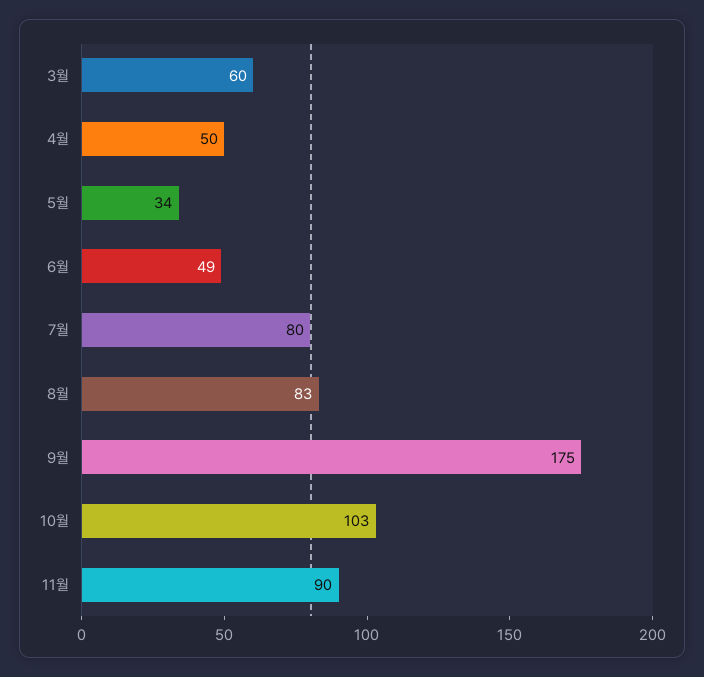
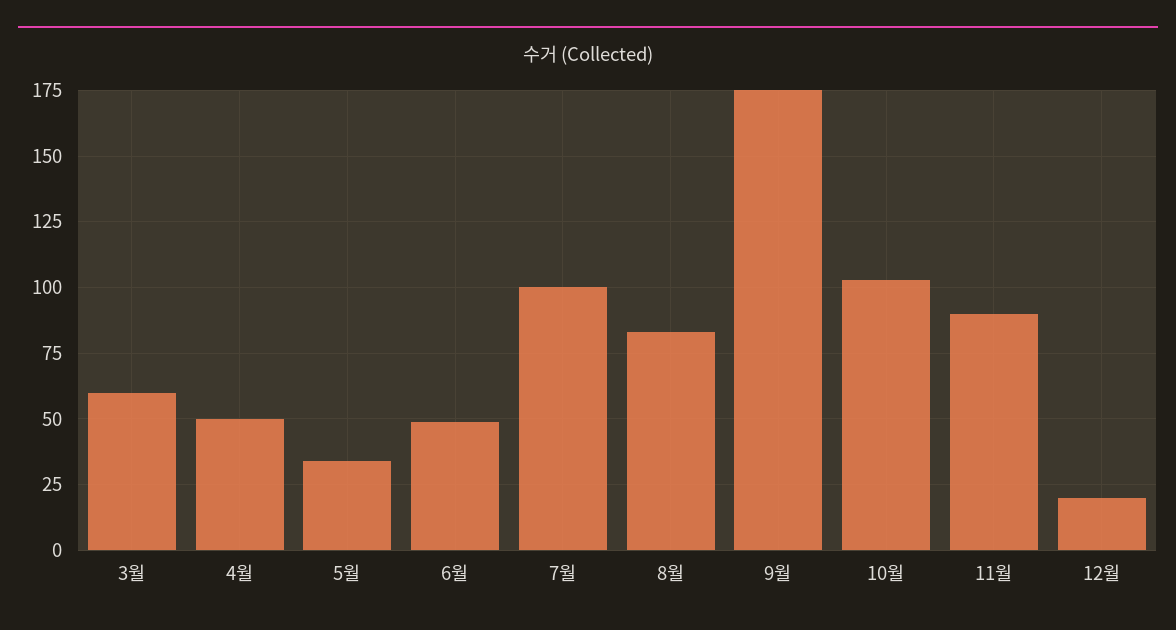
7월: 80 -> 100
12월: none -> 20

